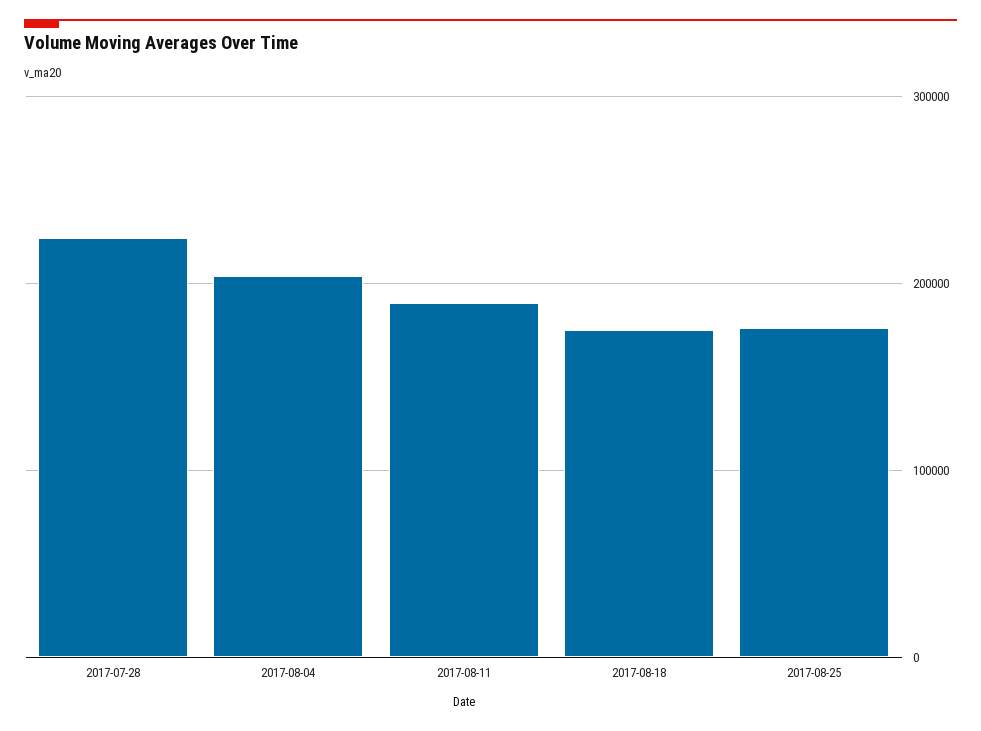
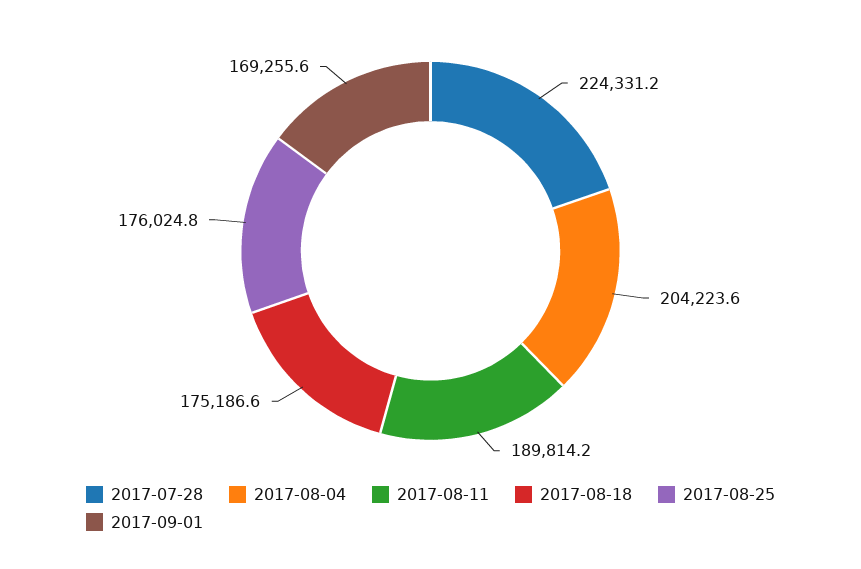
2017-09-01: none -> 169255.6

